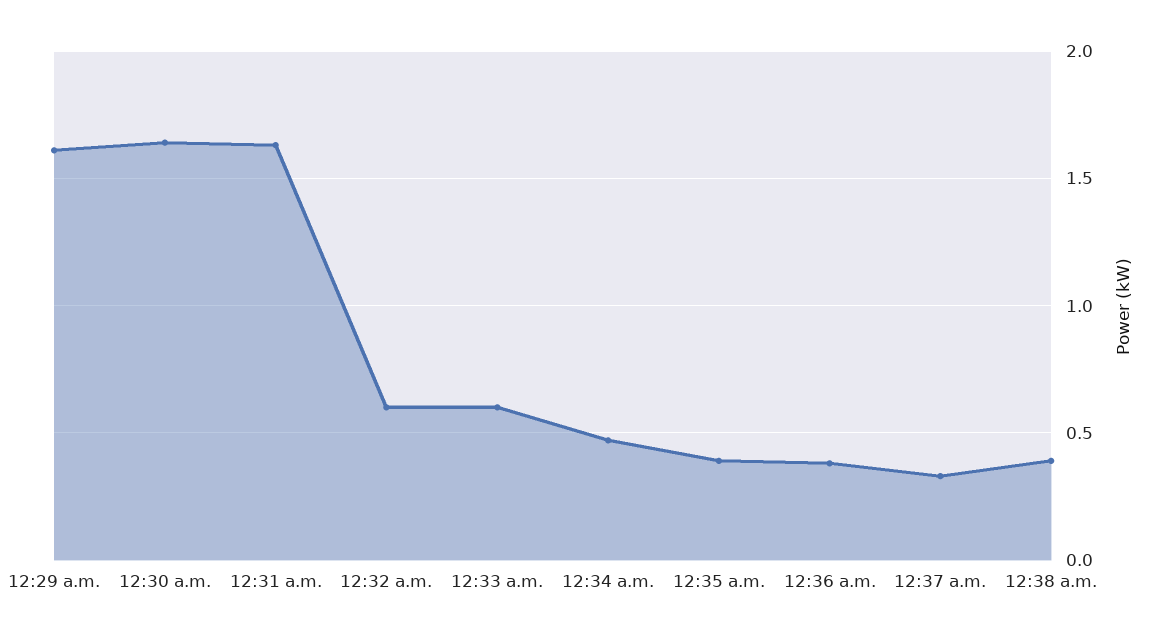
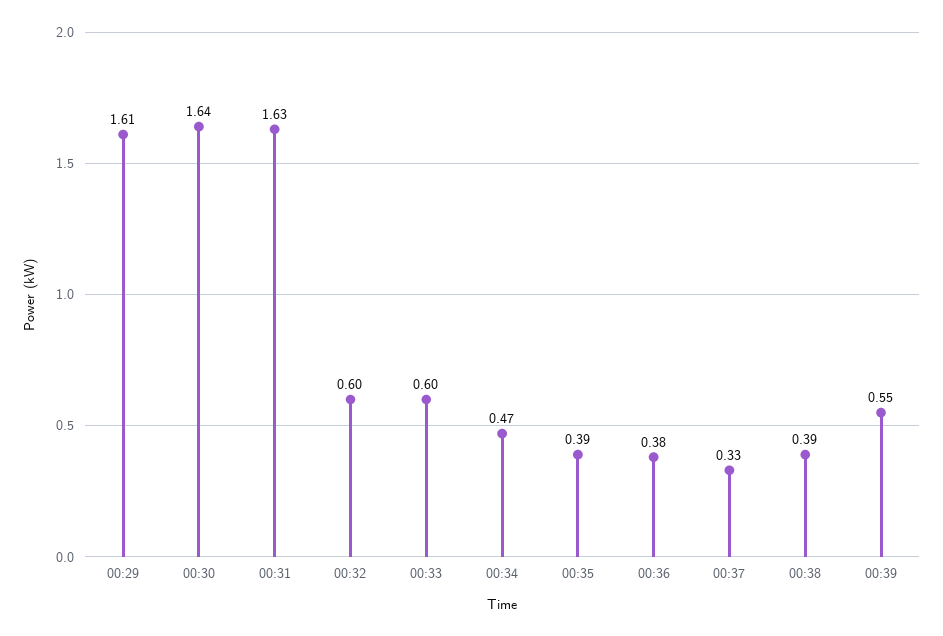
00:39: none -> 0.55

